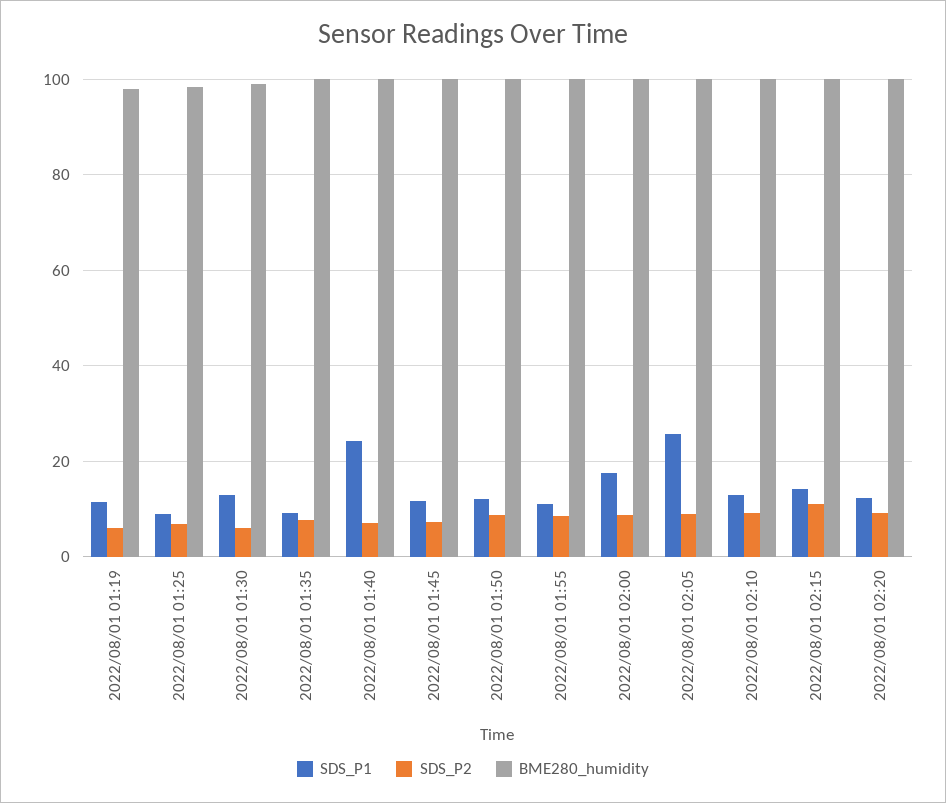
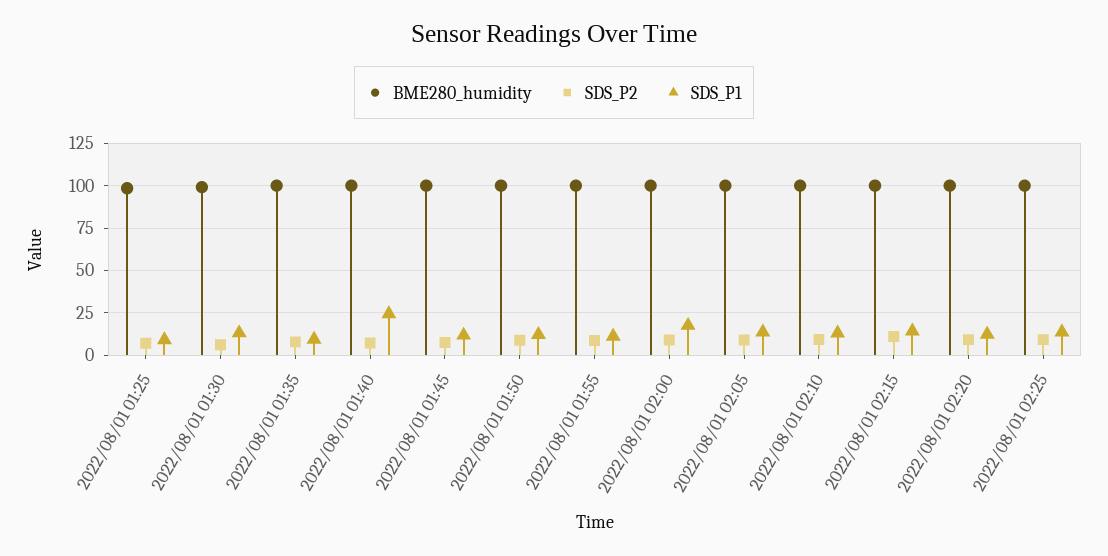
SDS_P1, 2022/08/01 01:19: 12 -> none
SDS_P2, 2022/08/01 01:19: 6 -> none
BME280_humidity, 2022/08/01 01:19: 98 -> none
SDS_P1, 2022/08/01 02:05: 26 -> 15
BME280_humidity, 2022/08/01 02:25: none -> 100
SDS_P2, 2022/08/01 02:25: none -> 10
SDS_P1, 2022/08/01 02:25: none -> 15

